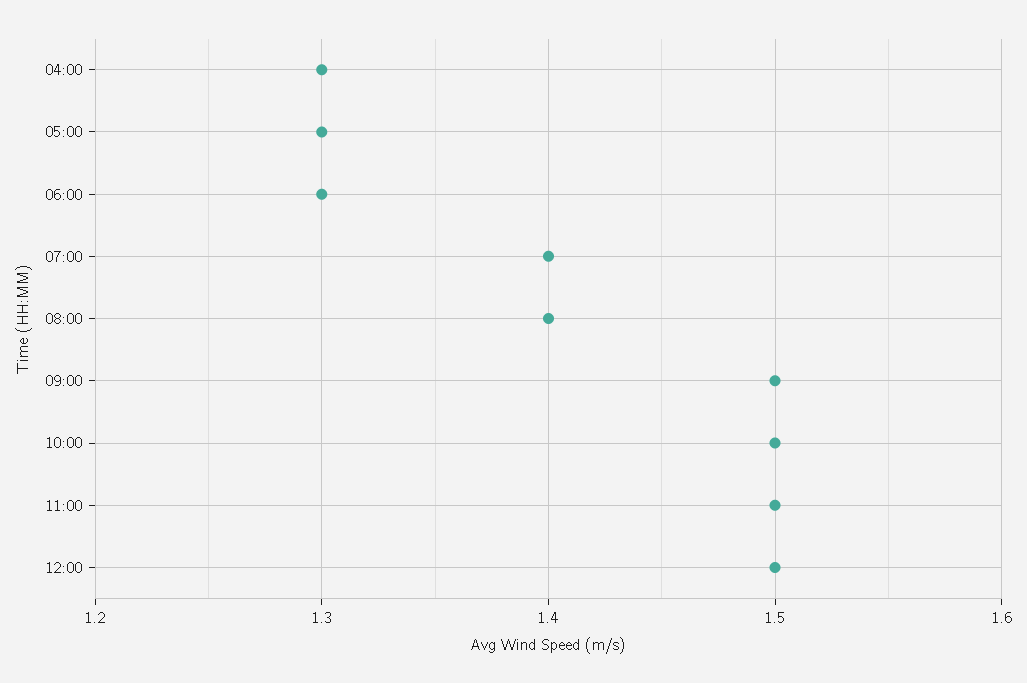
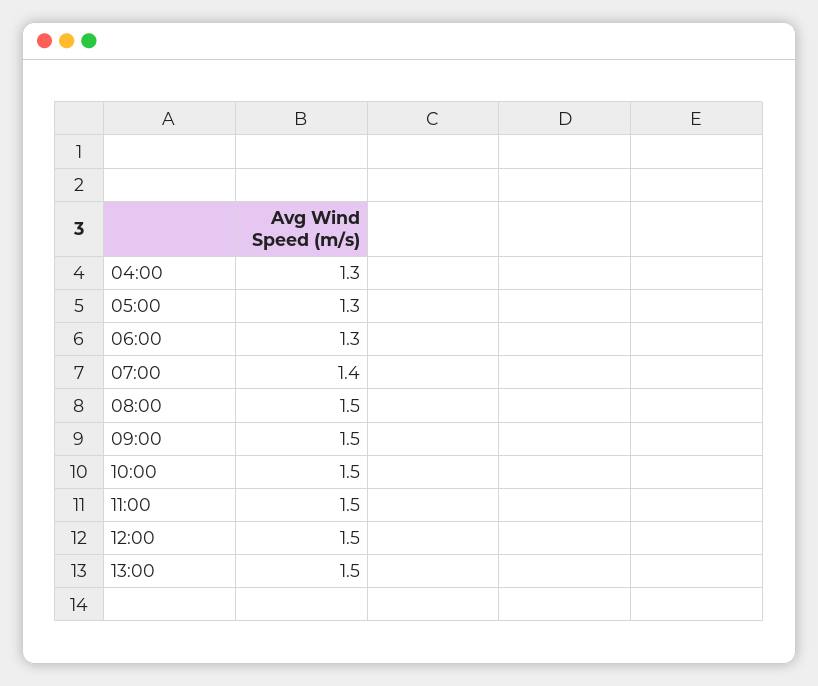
08:00: 1.4 -> 1.5
13:00: none -> 1.5

